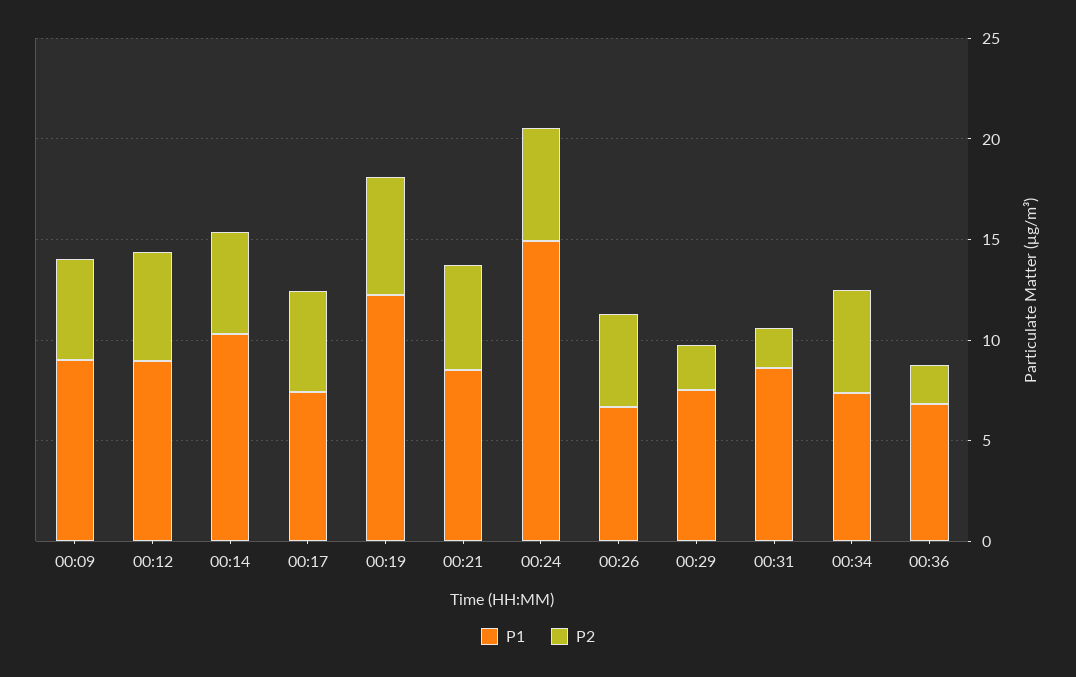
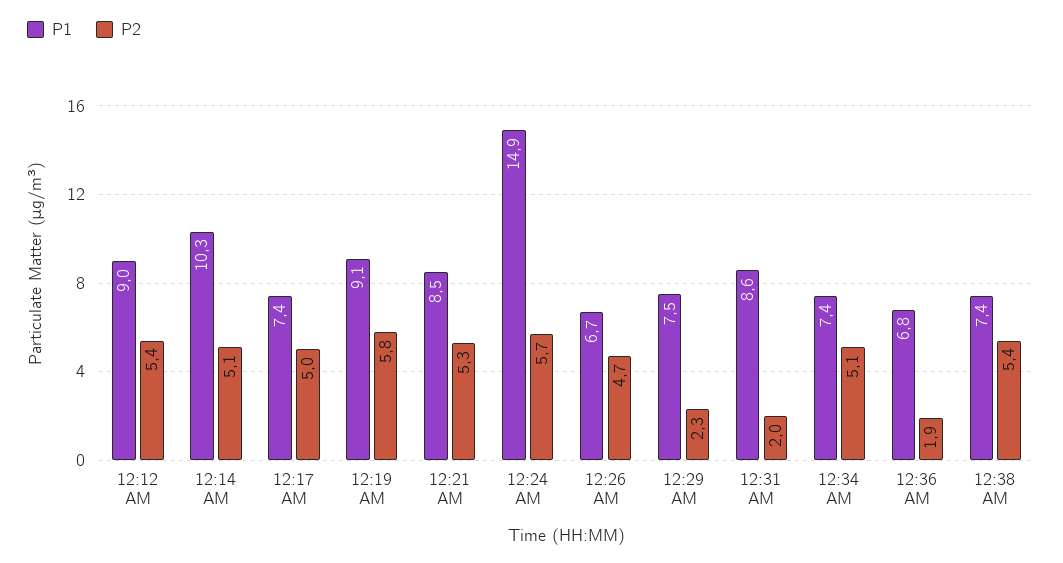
P1, 00:09: 9 -> none
P2, 00:09: 5 -> none
P1, 00:19: 12 -> 9.1
P1, 12:38 AM: none -> 7.4
P2, 12:38 AM: none -> 5.4

